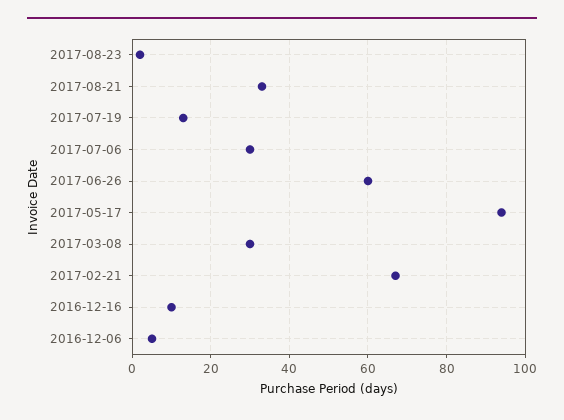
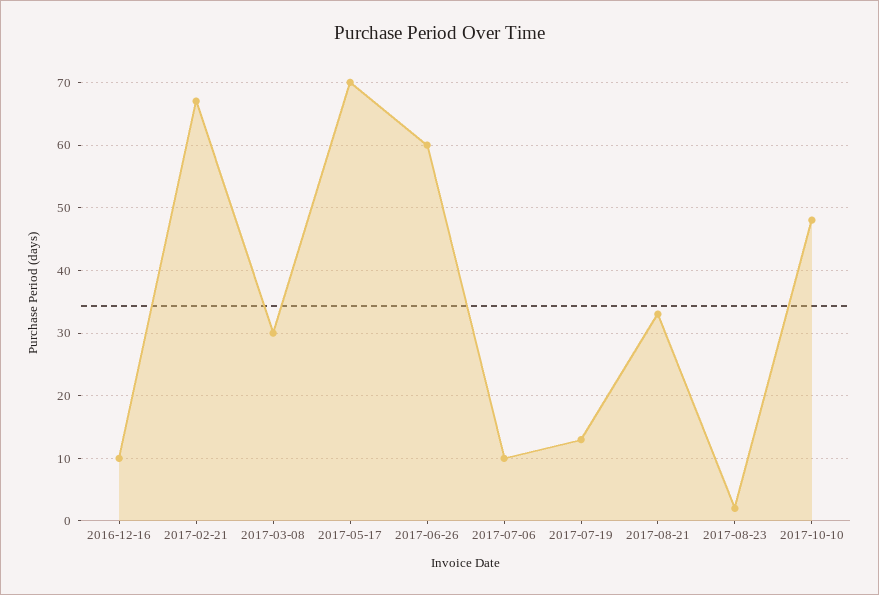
2017-07-06: 30 -> 10
2017-05-17: 95 -> 70
2016-12-06: 5 -> none
2017-10-10: none -> 48

